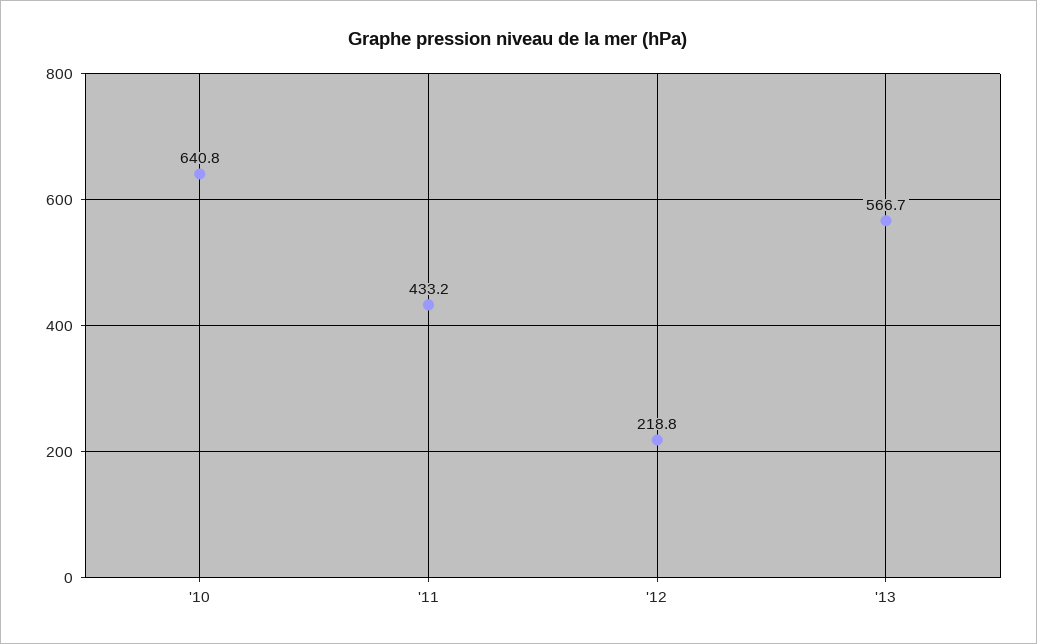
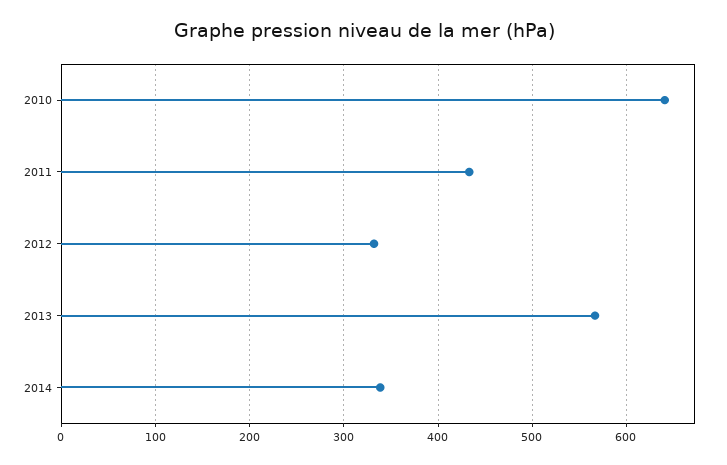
'12: 218.8 -> 330
2014: none -> 340

